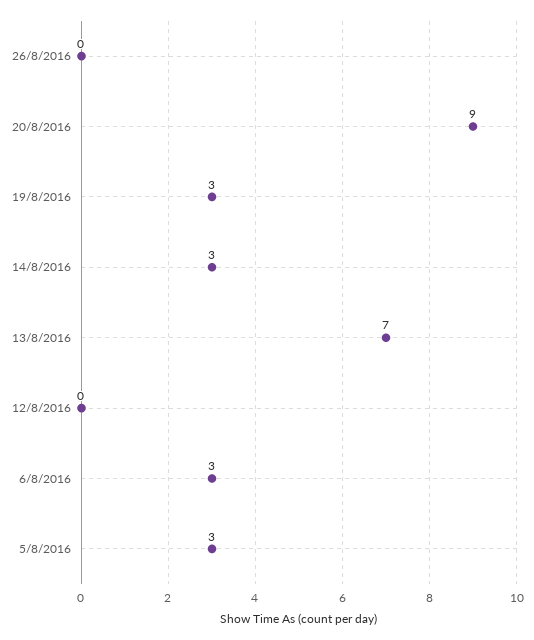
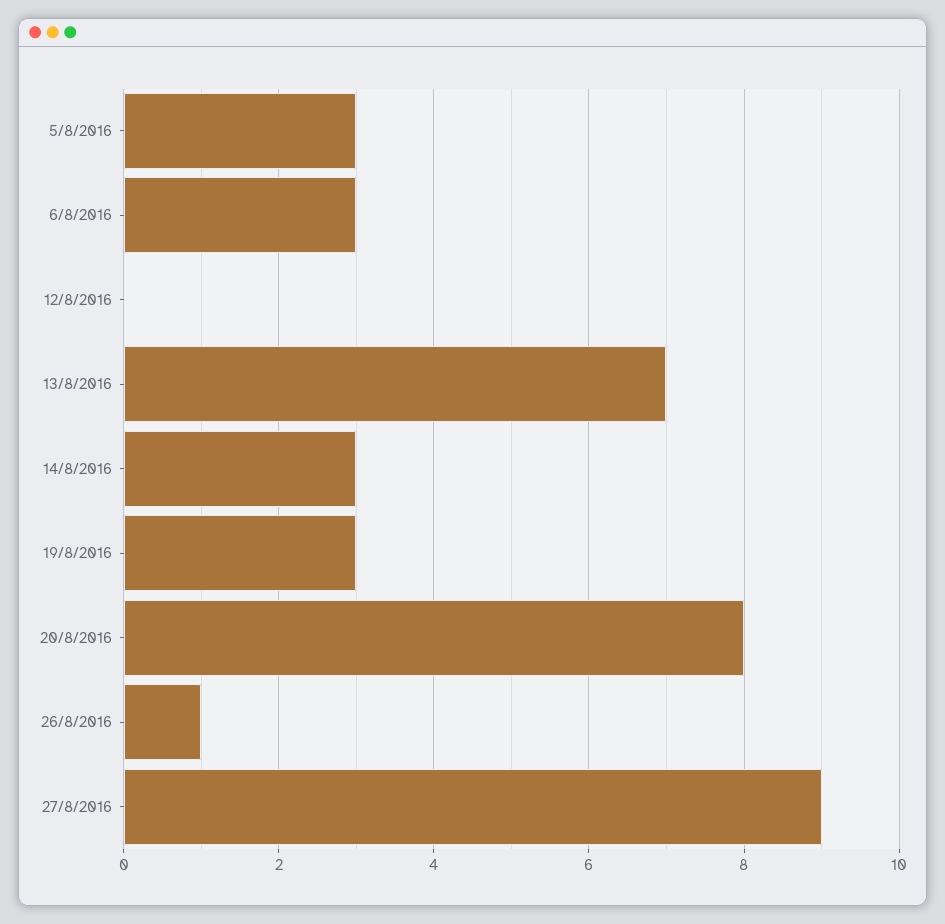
26/8/2016: 0 -> 1
20/8/2016: 9 -> 8
27/8/2016: none -> 9

